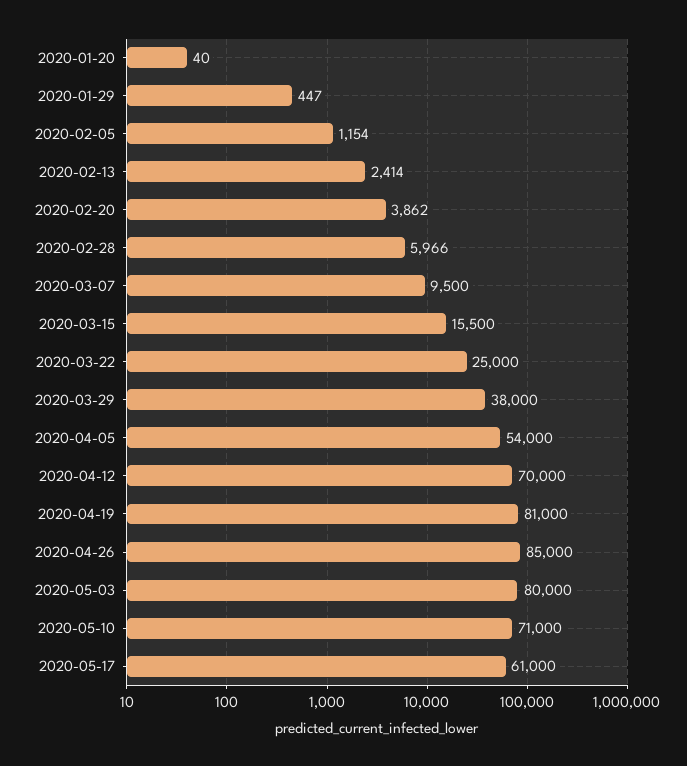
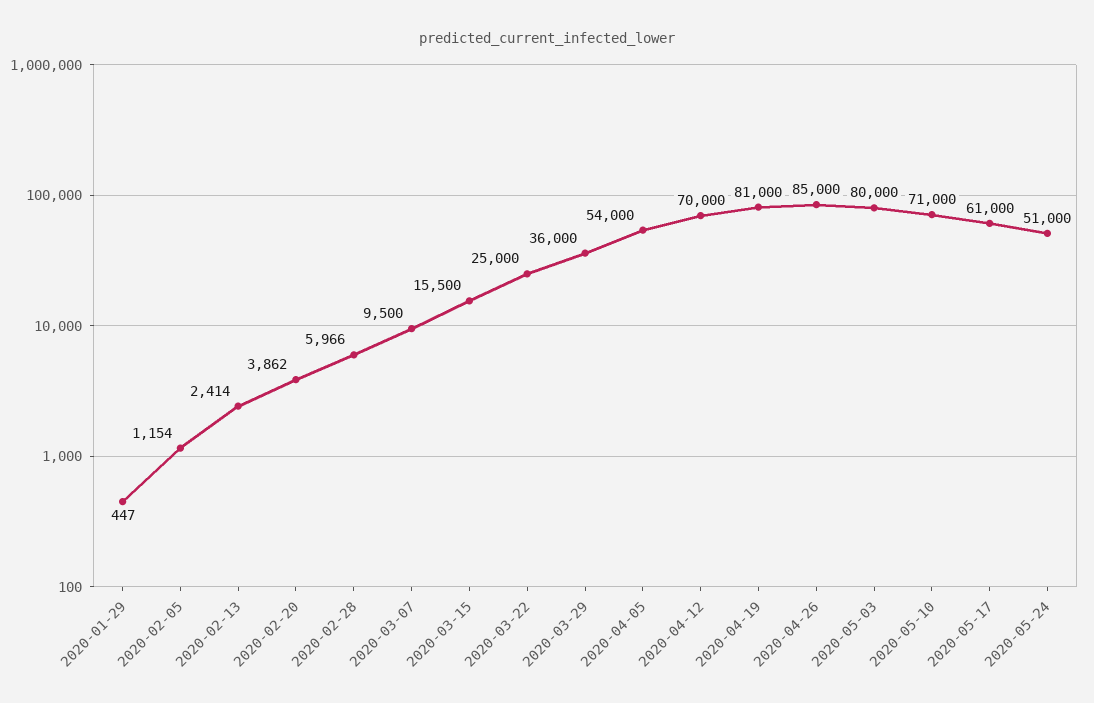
2020-01-20: 40 -> none
2020-03-29: 38000 -> 36000
2020-05-24: none -> 51000

